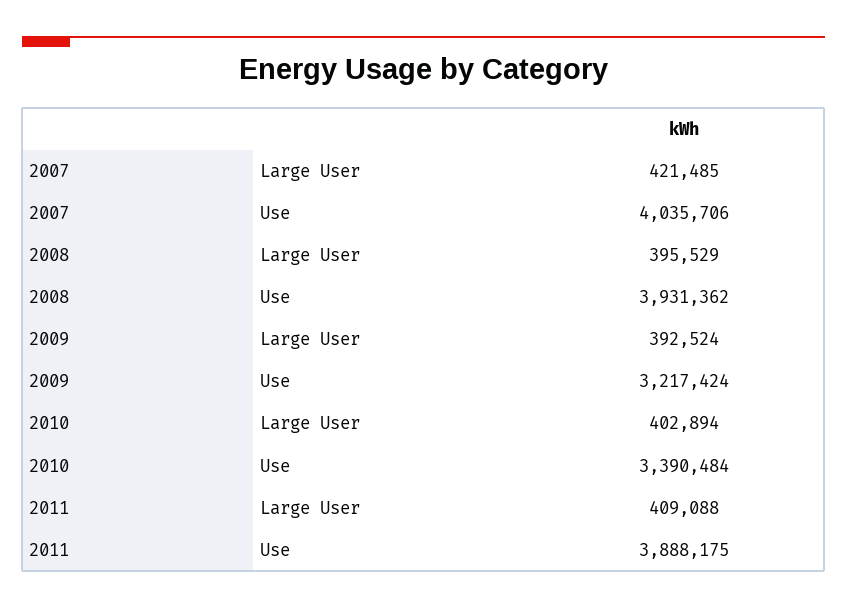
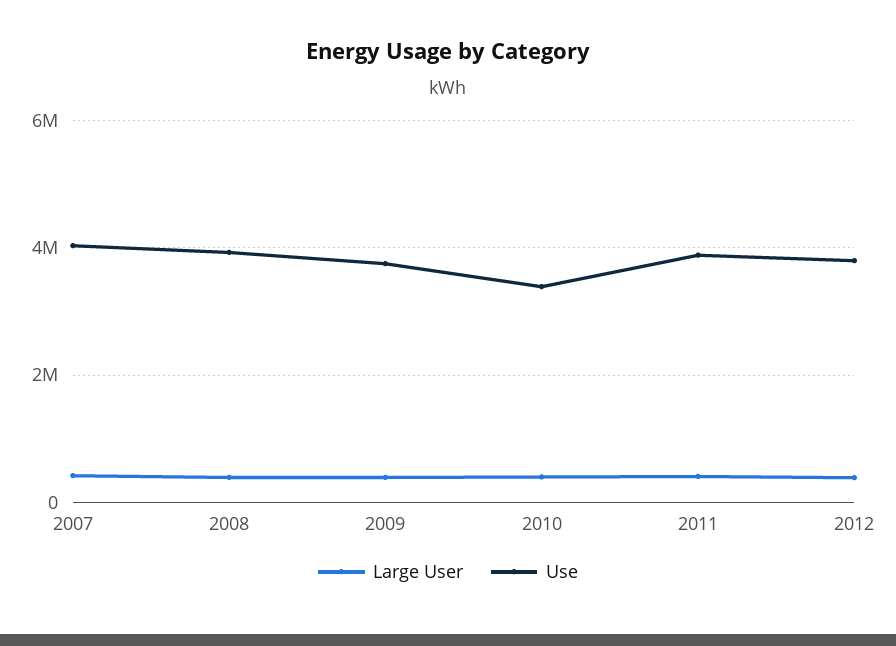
Use, 2009: 3217424 -> 3800000
Large User, 2012: none -> 400000
Use, 2012: none -> 3800000

